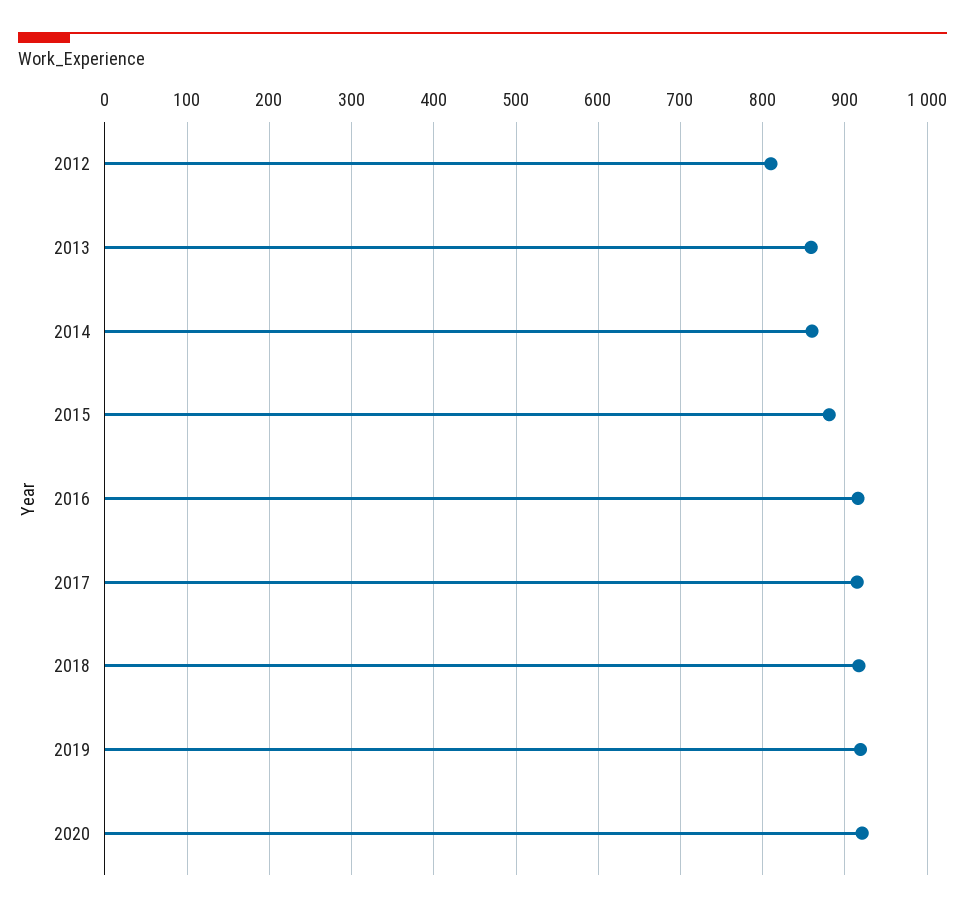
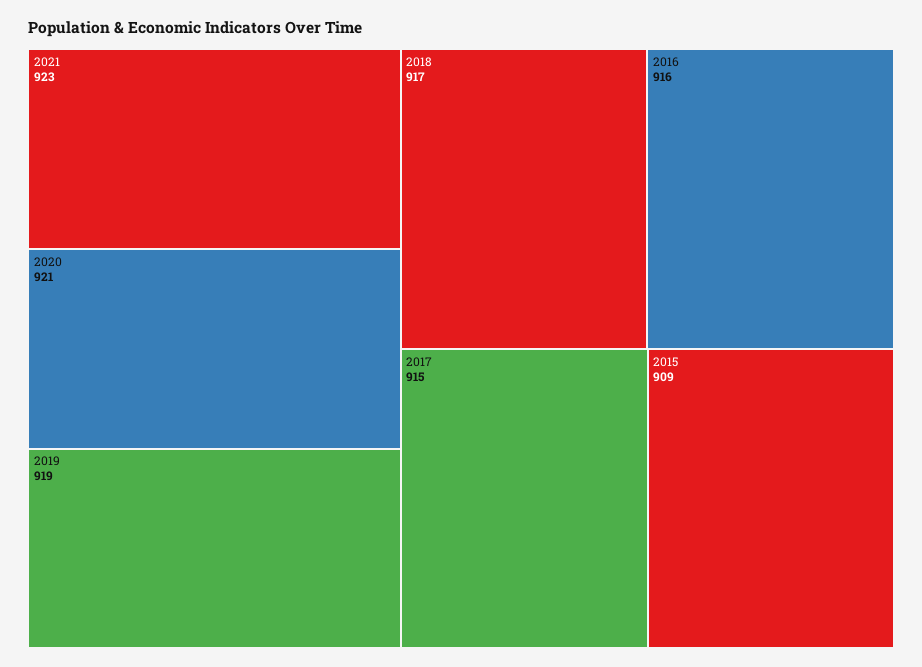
2012: 810 -> none
2013: 860 -> none
2014: 860 -> none
2015: 880 -> 909
2021: none -> 923

